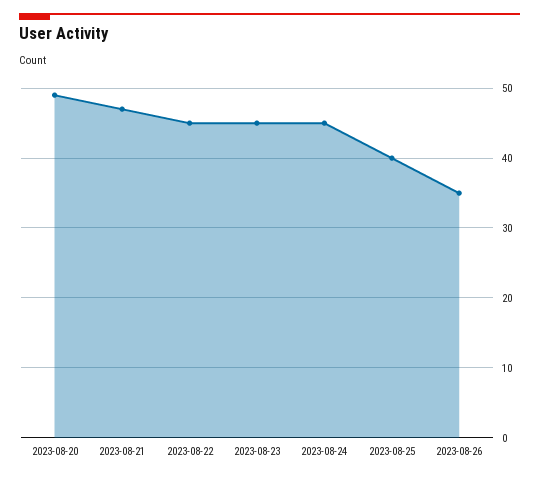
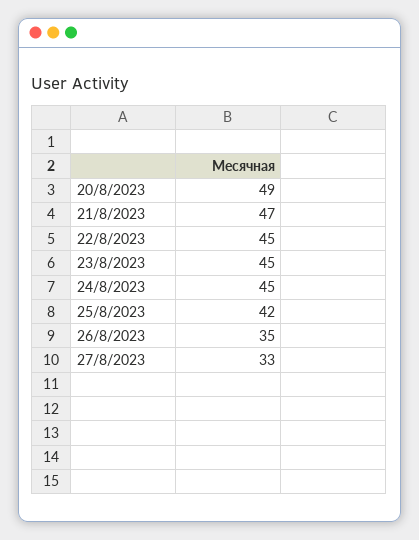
2023-08-25: 40 -> 42
27/8/2023: none -> 33

